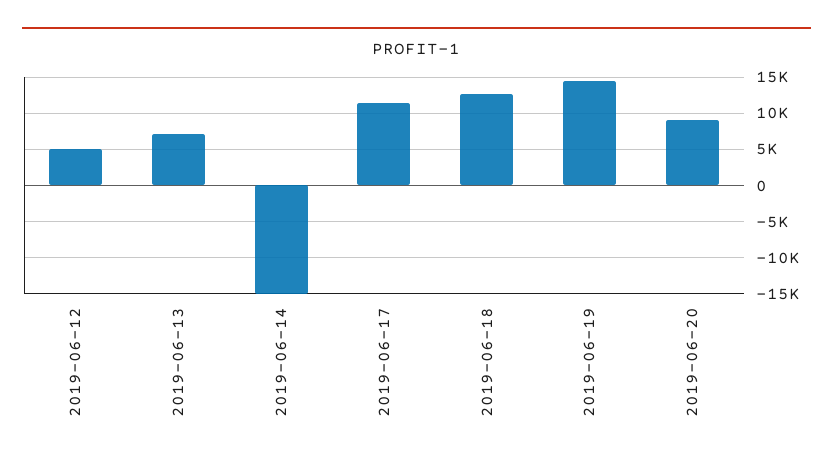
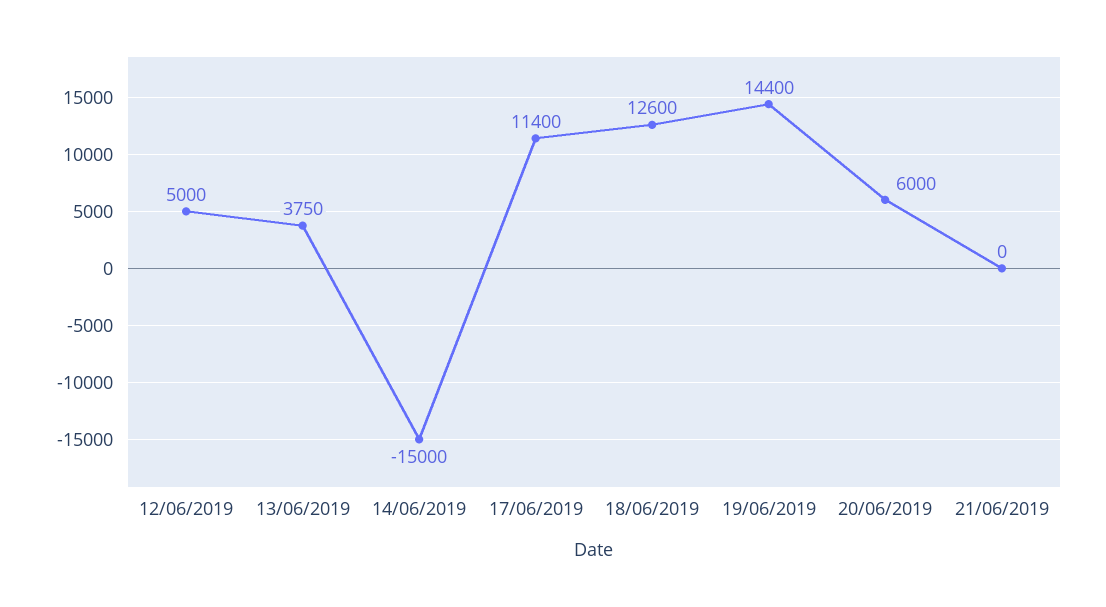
2019-06-13: 7000 -> 3750
2019-06-20: 9000 -> 6000
21/06/2019: none -> 0

